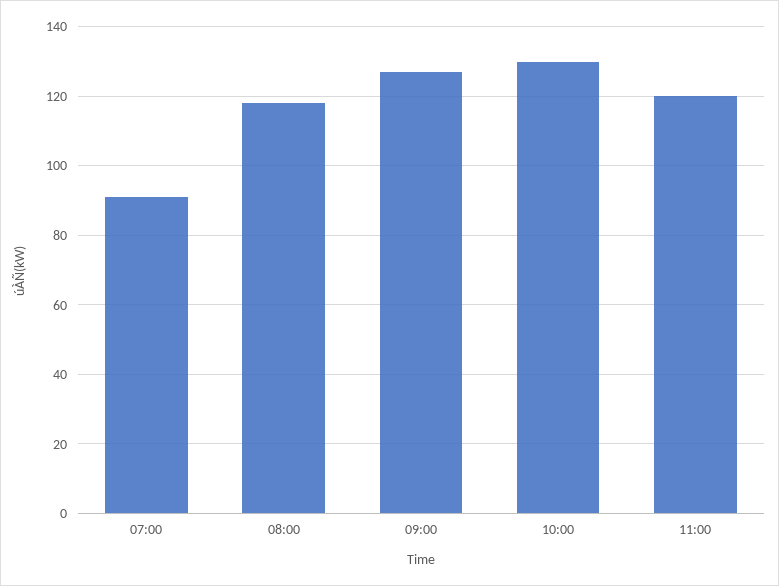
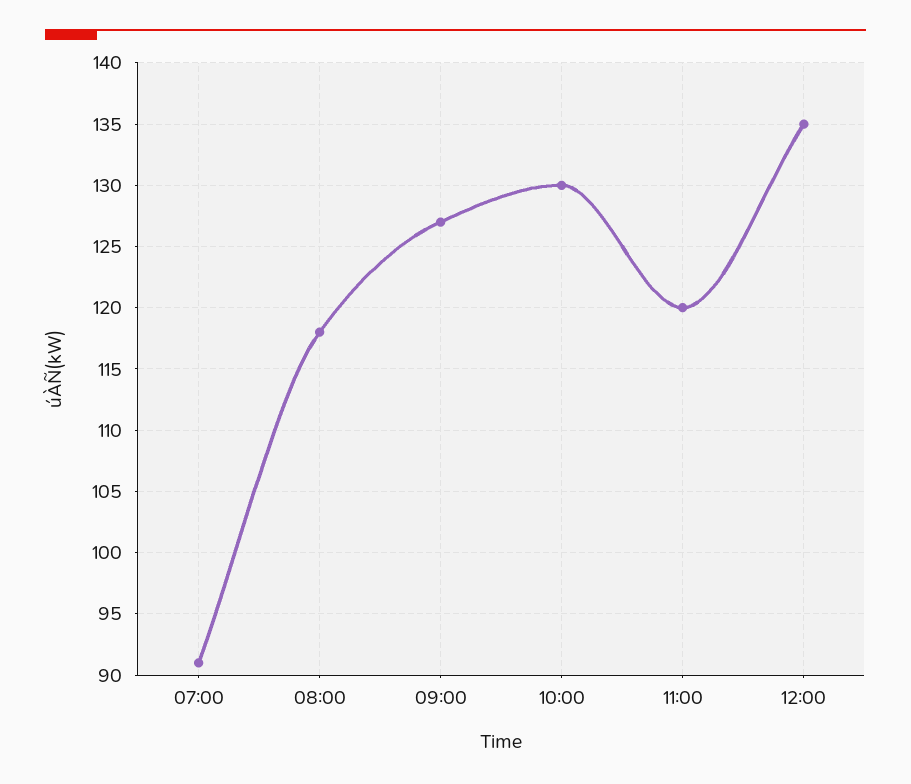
12:00: none -> 135

